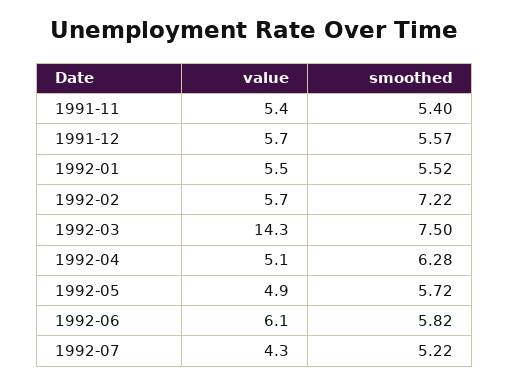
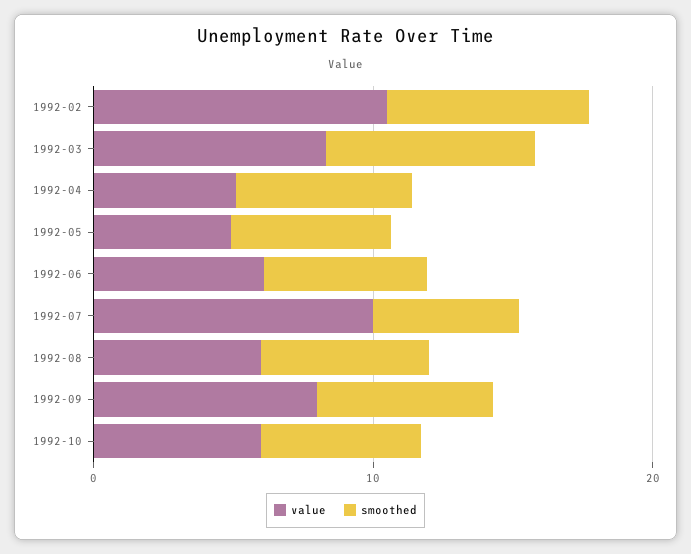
value, 1991-11: 5.4 -> none
smoothed, 1991-11: 5.4 -> none
value, 1991-12: 5.7 -> none
smoothed, 1991-12: 5.57 -> none
value, 1992-01: 5.5 -> none
smoothed, 1992-01: 5.52 -> none
value, 1992-02: 5.7 -> 10
value, 1992-03: 14.3 -> 8
value, 1992-07: 4.3 -> 10
value, 1992-08: none -> 6
smoothed, 1992-08: none -> 6
value, 1992-09: none -> 8
smoothed, 1992-09: none -> 6
value, 1992-10: none -> 6
smoothed, 1992-10: none -> 6

